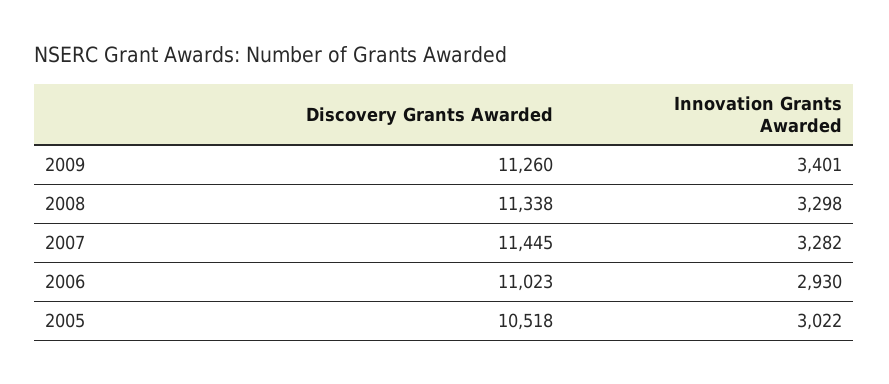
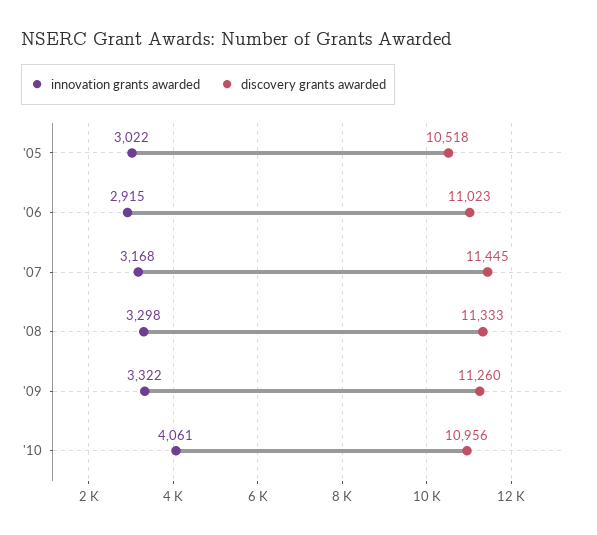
Innovation Grants Awarded, 2009: 3401 -> 3322
Discovery Grants Awarded, 2008: 11338 -> 11333
Innovation Grants Awarded, 2007: 3282 -> 3168
Innovation Grants Awarded, 2006: 2930 -> 2915
Innovation Grants Awarded, '10: none -> 4061
Discovery Grants Awarded, '10: none -> 10956

